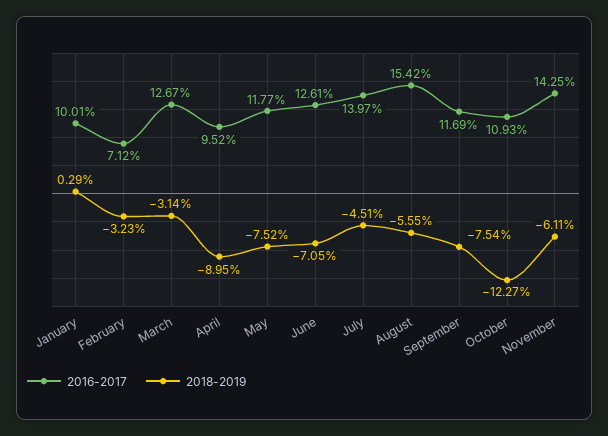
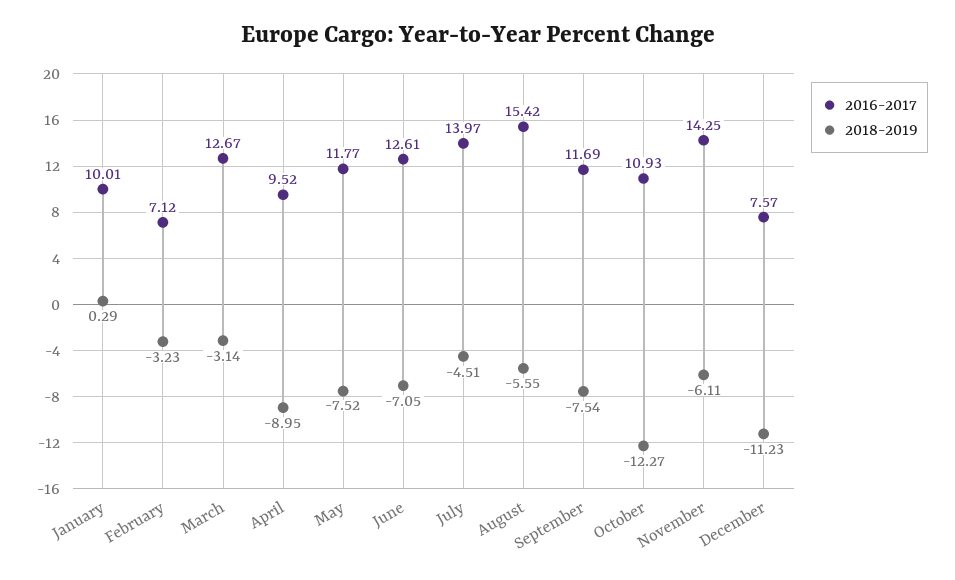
2016-2017, December: none -> 7.57
2018-2019, December: none -> -11.23

